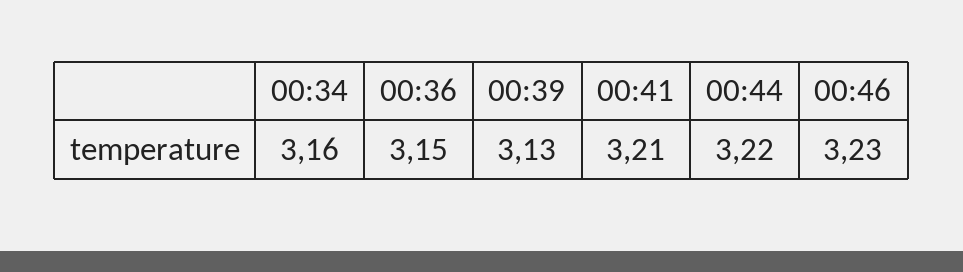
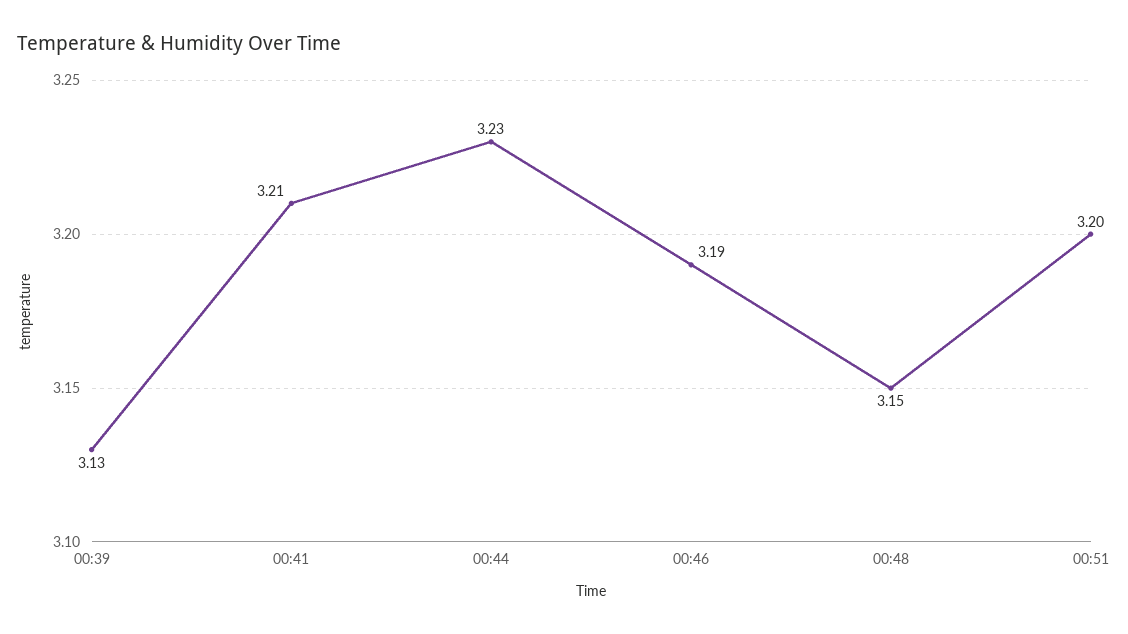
00:34: 3.16 -> none
00:36: 3.15 -> none
00:44: 3.22 -> 3.23
00:46: 3.23 -> 3.19
00:48: none -> 3.15
00:51: none -> 3.2

